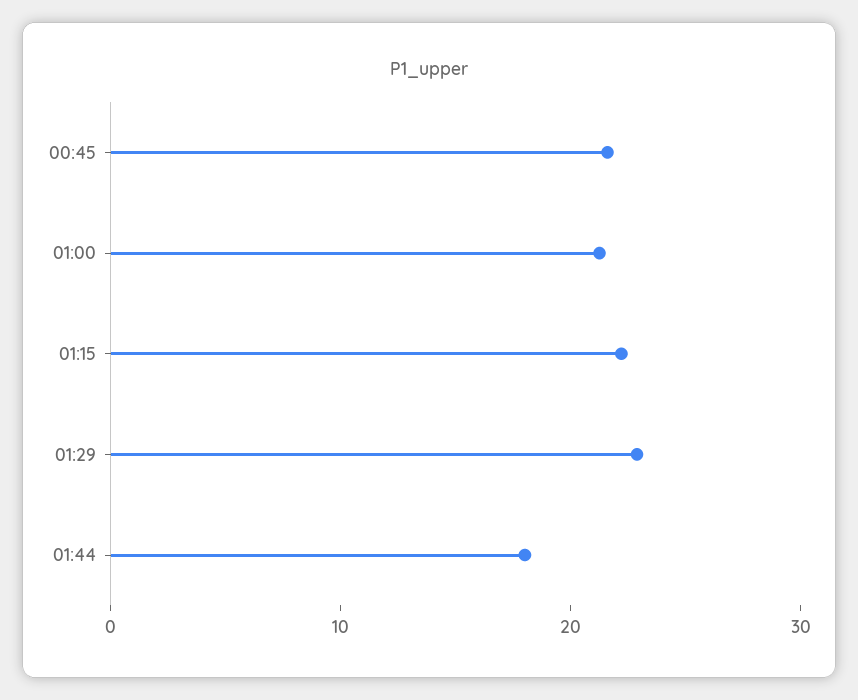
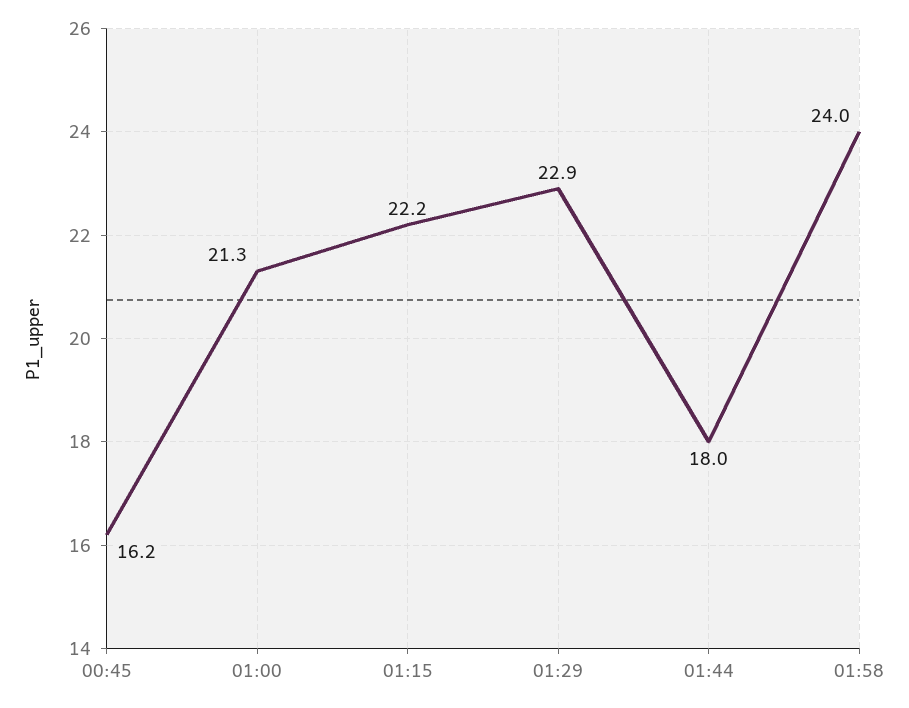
00:45: 22 -> 16.2
01:58: none -> 24

